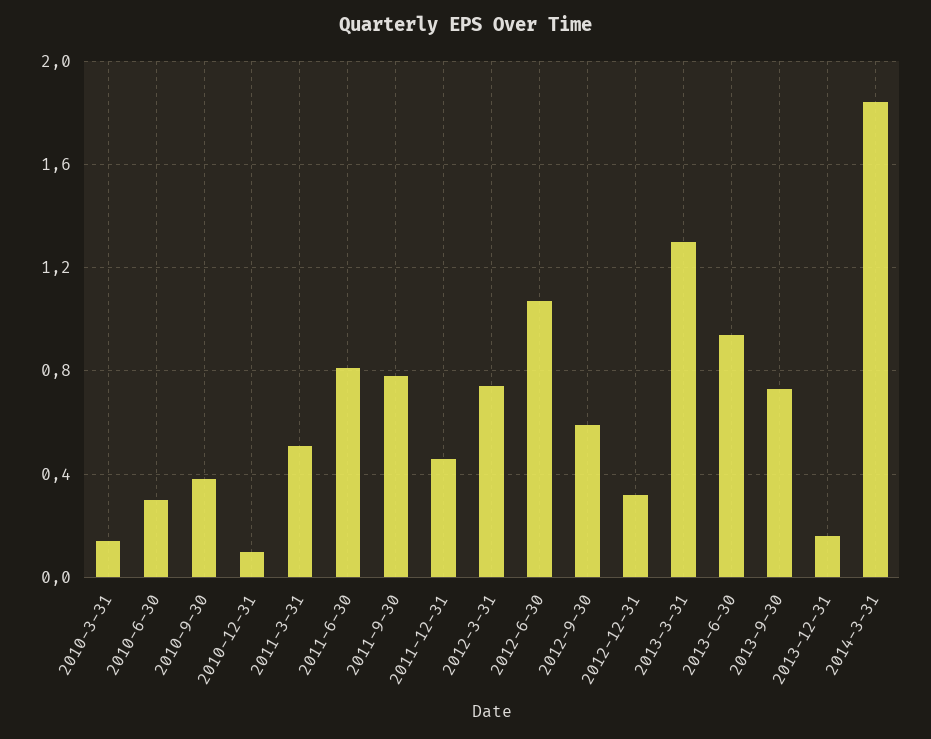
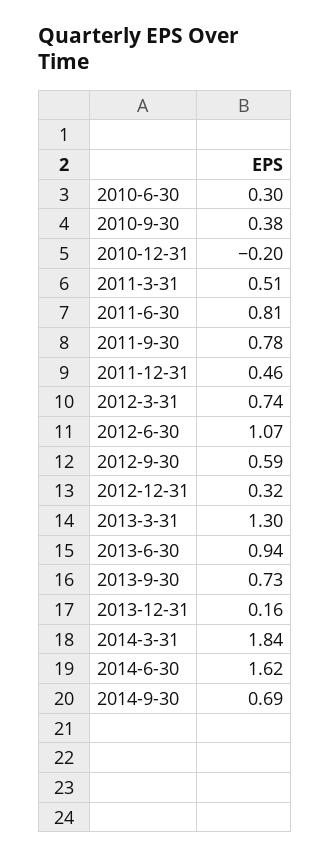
2010-3-31: 0.15 -> none
2010-12-31: 0.1 -> -0.2
2014-6-30: none -> 1.62
2014-9-30: none -> 0.69

